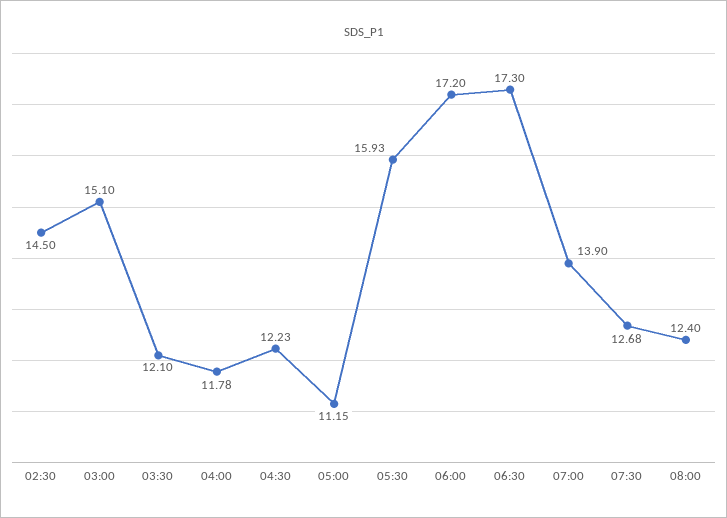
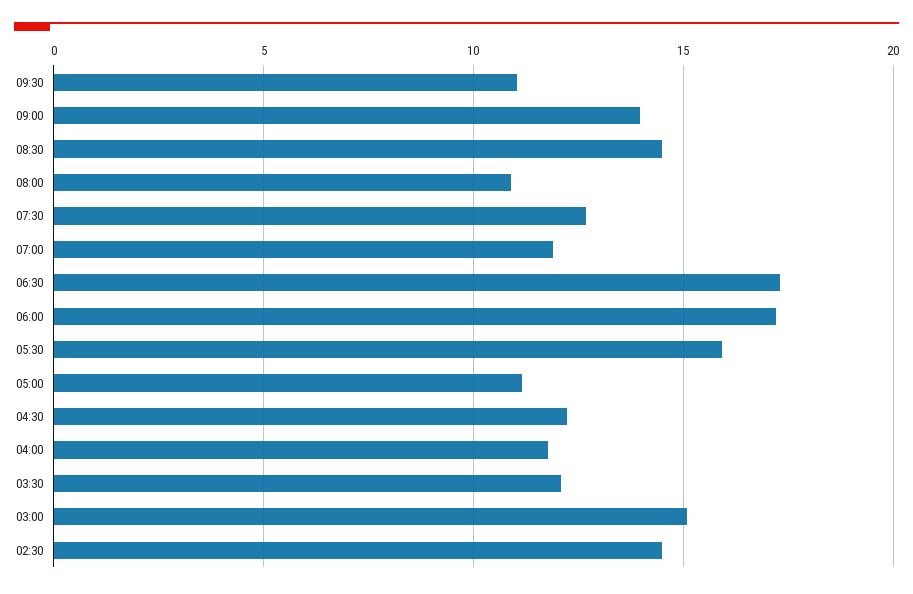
07:00: 13.9 -> 12
08:00: 12.4 -> 11
09:30: none -> 11
09:00: none -> 14
08:30: none -> 14.5

